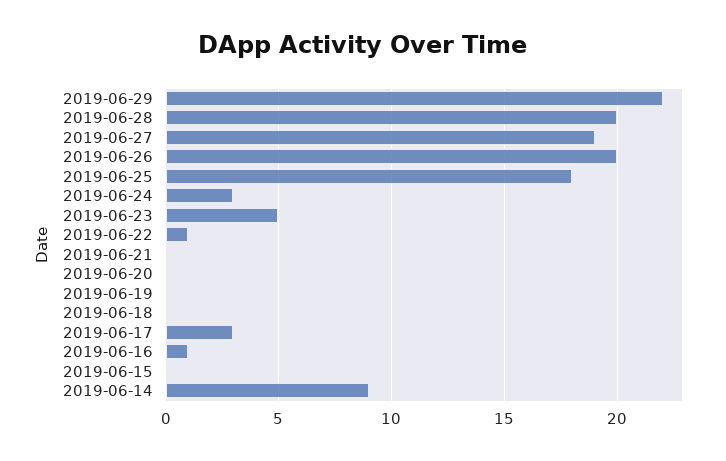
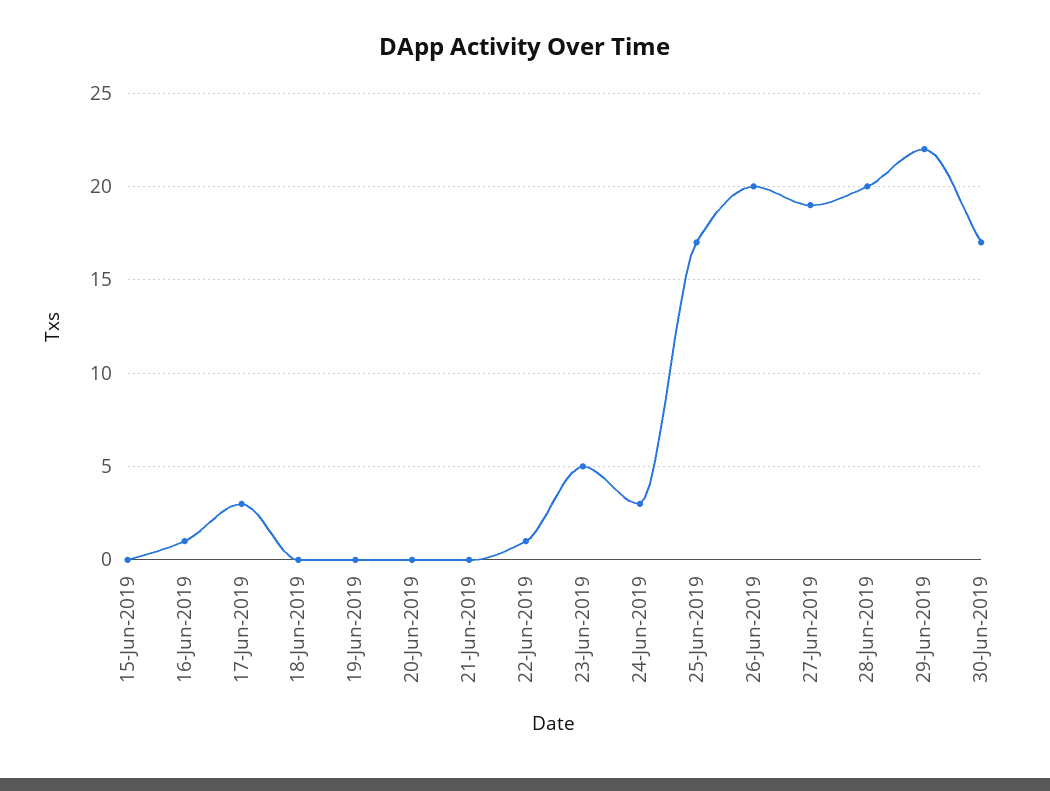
2019-06-25: 18 -> 17
2019-06-14: 9 -> none
30-Jun-2019: none -> 17

